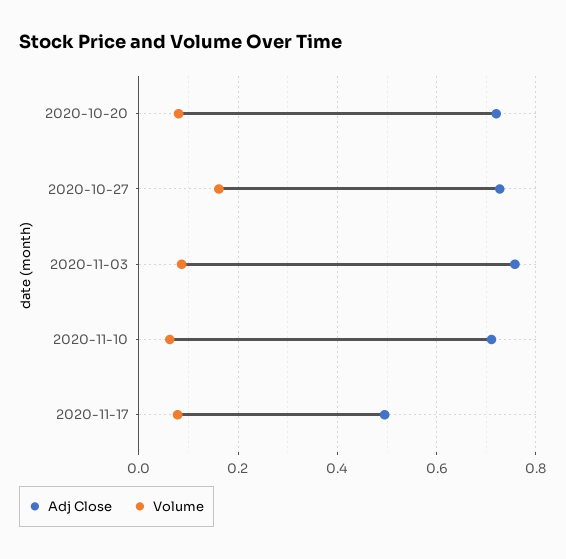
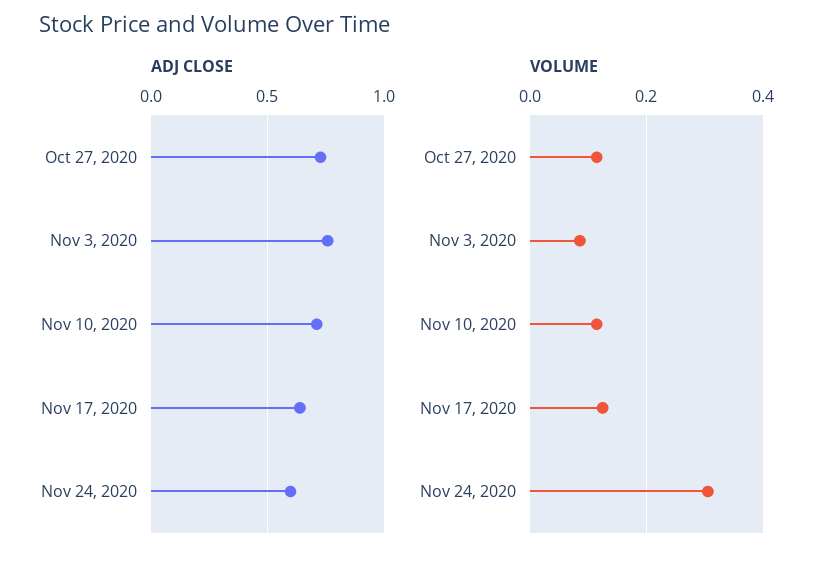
Adj Close, 2020-10-20: 0.72 -> none
Volume, 2020-10-20: 0.08 -> none
Volume, 2020-10-27: 0.16 -> 0.12
Volume, 2020-11-10: 0.06 -> 0.12
Adj Close, 2020-11-17: 0.5 -> 0.65
Volume, 2020-11-17: 0.08 -> 0.12
Adj Close, Nov 24, 2020: none -> 0.6
Volume, Nov 24, 2020: none -> 0.3

